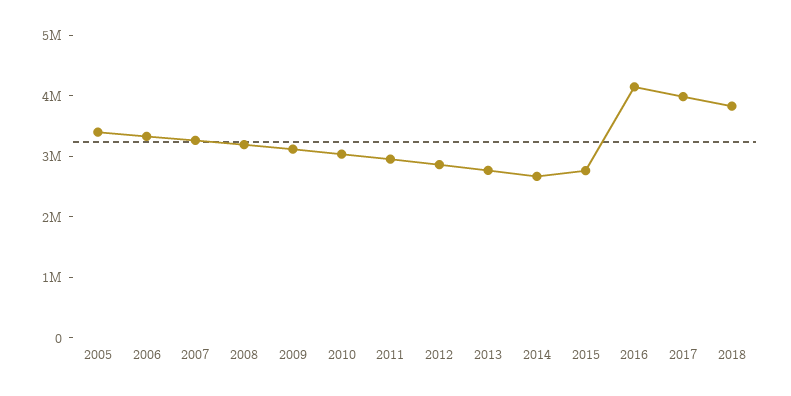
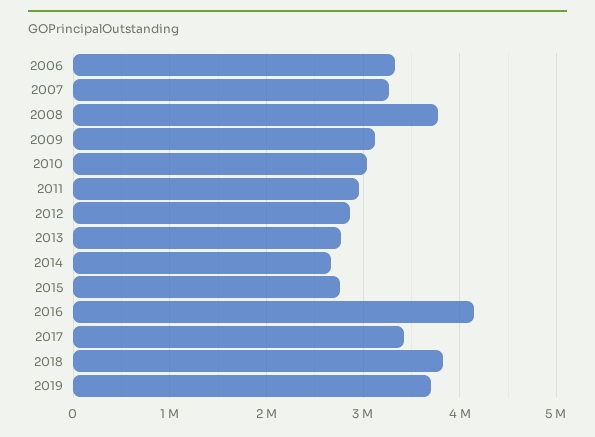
2005: 3400000 -> none
2008: 3200000 -> 3800000
2017: 4000000 -> 3400000
2019: none -> 3700000

